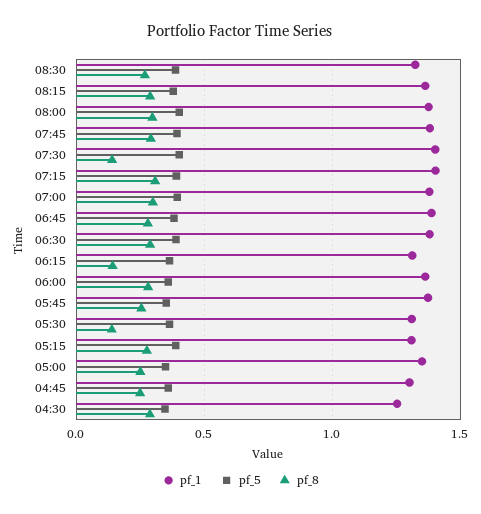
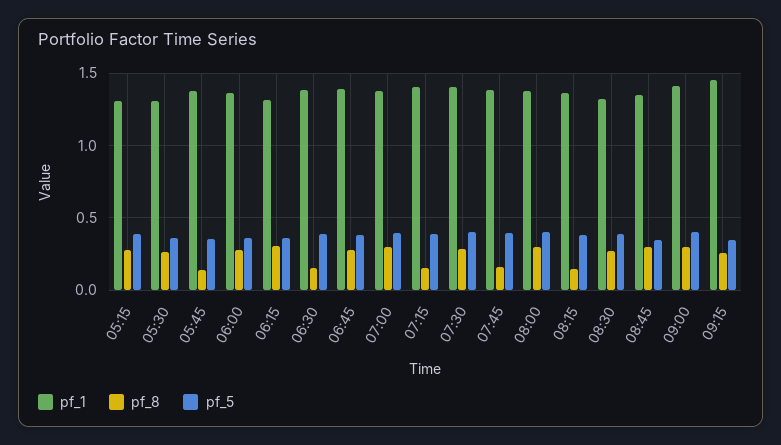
pf_8, 08:15: 0.3 -> 0.15
pf_8, 07:45: 0.3 -> 0.15
pf_8, 07:30: 0.15 -> 0.3
pf_8, 07:15: 0.3 -> 0.15
pf_8, 06:30: 0.3 -> 0.15
pf_8, 06:15: 0.15 -> 0.3
pf_8, 05:45: 0.25 -> 0.15
pf_8, 05:30: 0.15 -> 0.25
pf_1, 05:00: 1.35 -> none
pf_5, 05:00: 0.35 -> none
pf_8, 05:00: 0.25 -> none
pf_1, 04:45: 1.3 -> none
pf_5, 04:45: 0.35 -> none
pf_8, 04:45: 0.25 -> none
pf_1, 04:30: 1.25 -> none
pf_5, 04:30: 0.35 -> none
pf_8, 04:30: 0.3 -> none
pf_1, 08:45: none -> 1.35
pf_8, 08:45: none -> 0.3
pf_5, 08:45: none -> 0.35
pf_1, 09:00: none -> 1.4
pf_8, 09:00: none -> 0.3
pf_5, 09:00: none -> 0.4
pf_1, 09:15: none -> 1.45
pf_8, 09:15: none -> 0.25
pf_5, 09:15: none -> 0.35

